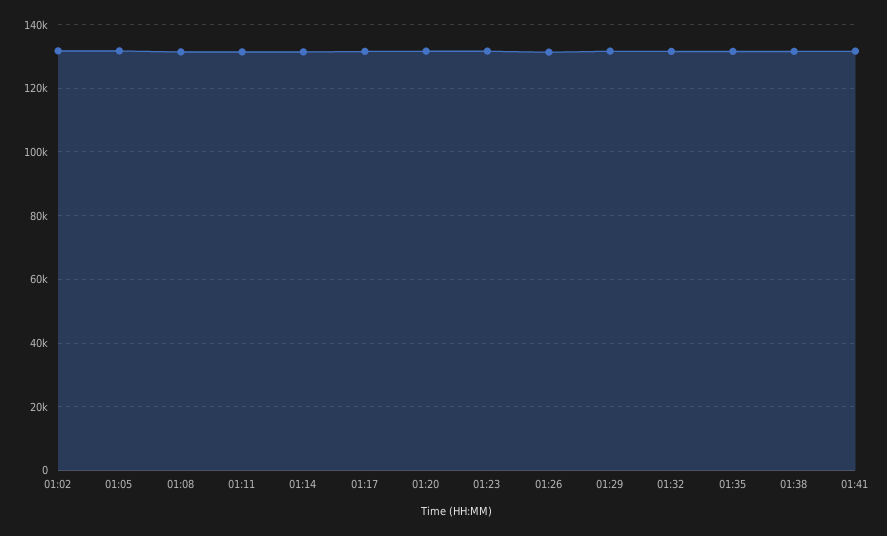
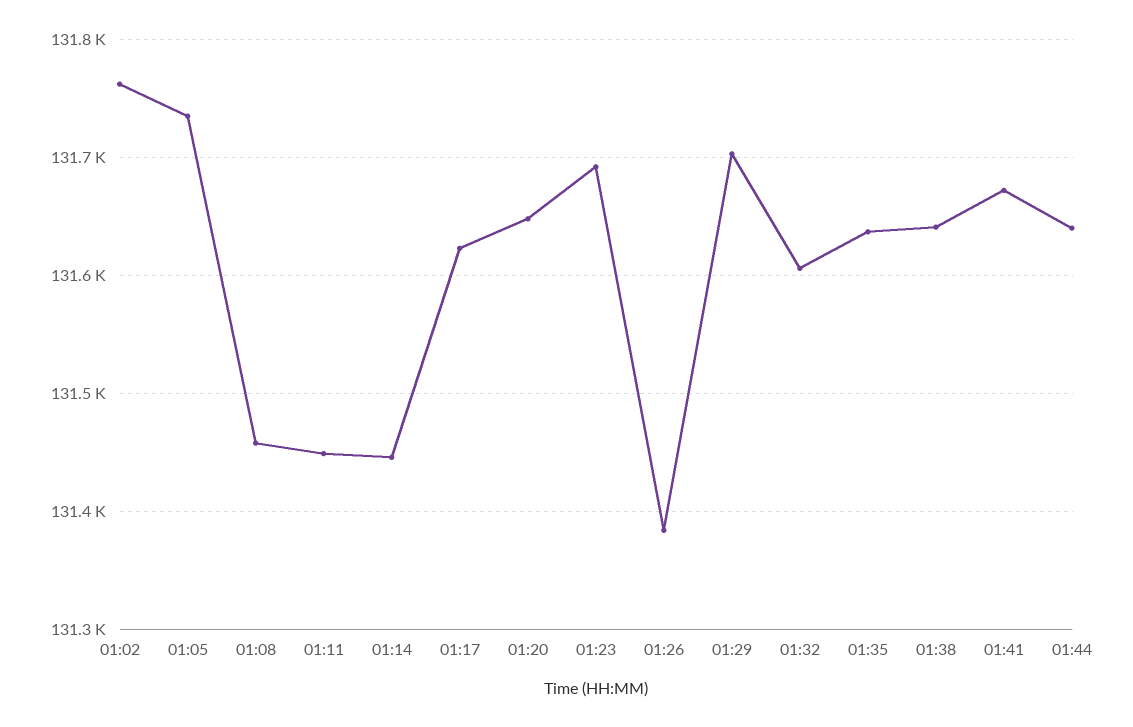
01:44: none -> 131640

